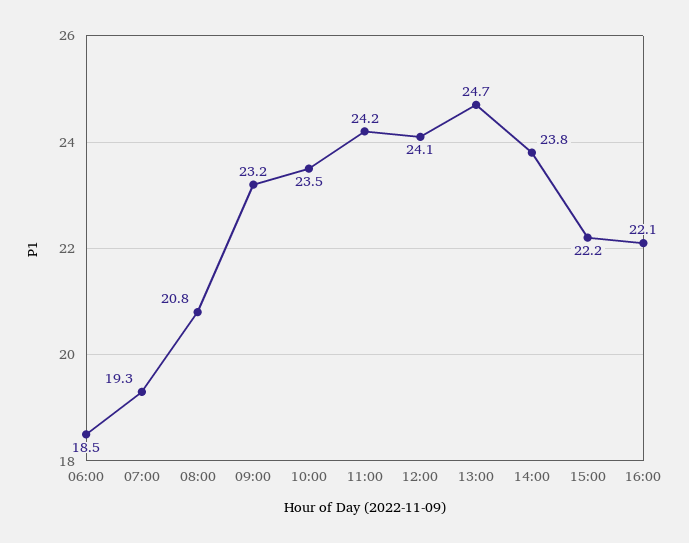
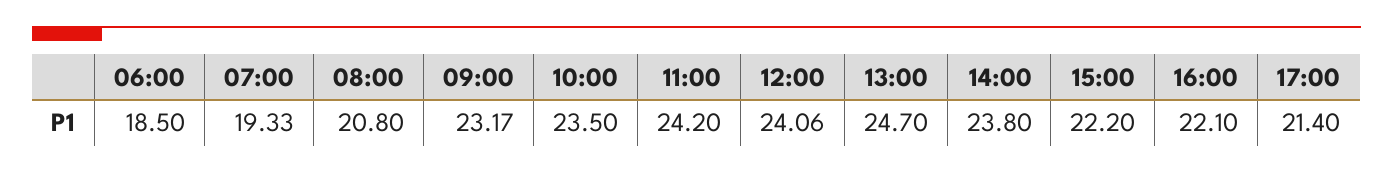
17:00: none -> 21.4

